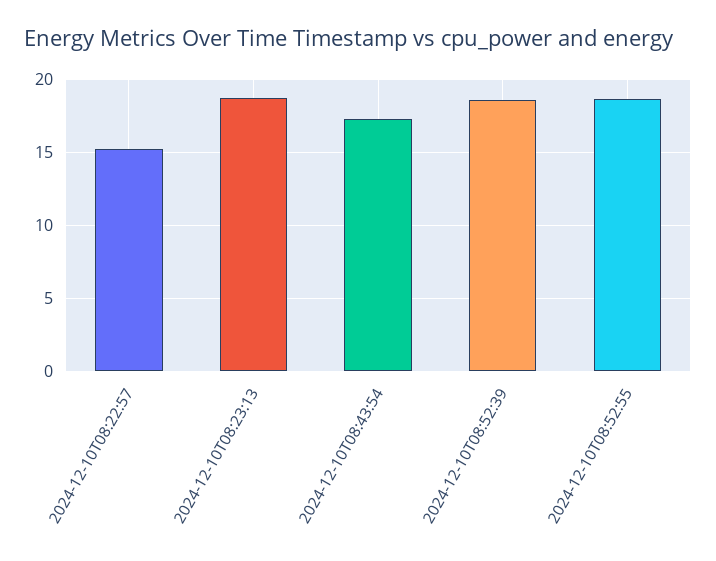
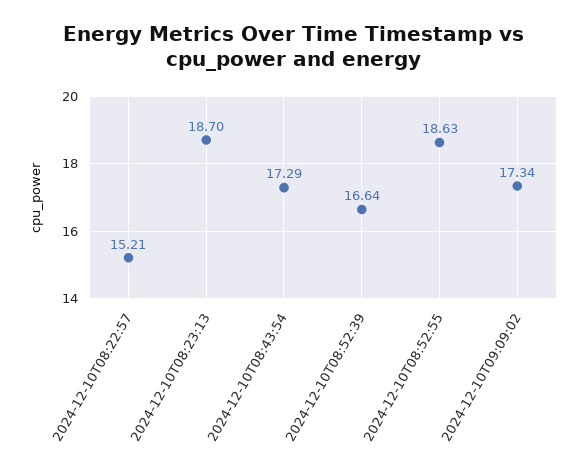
2024-12-10T08:52:39: 18.5 -> 16.64
2024-12-10T09:09:02: none -> 17.34

